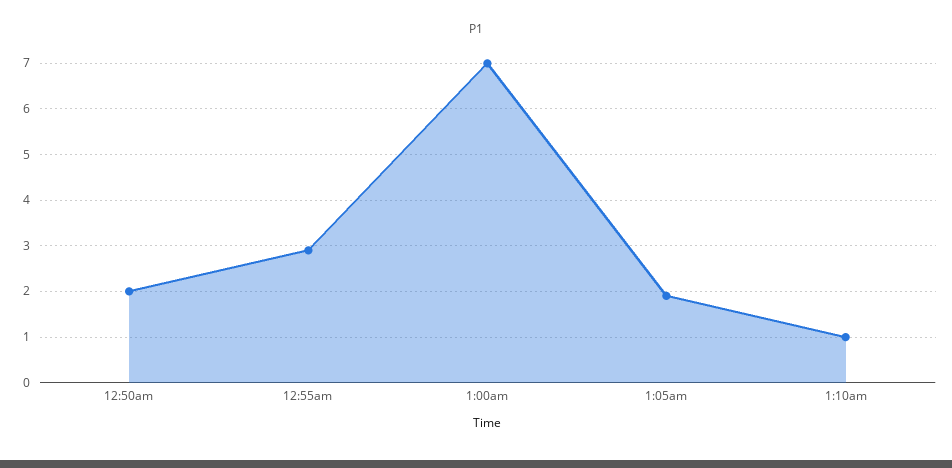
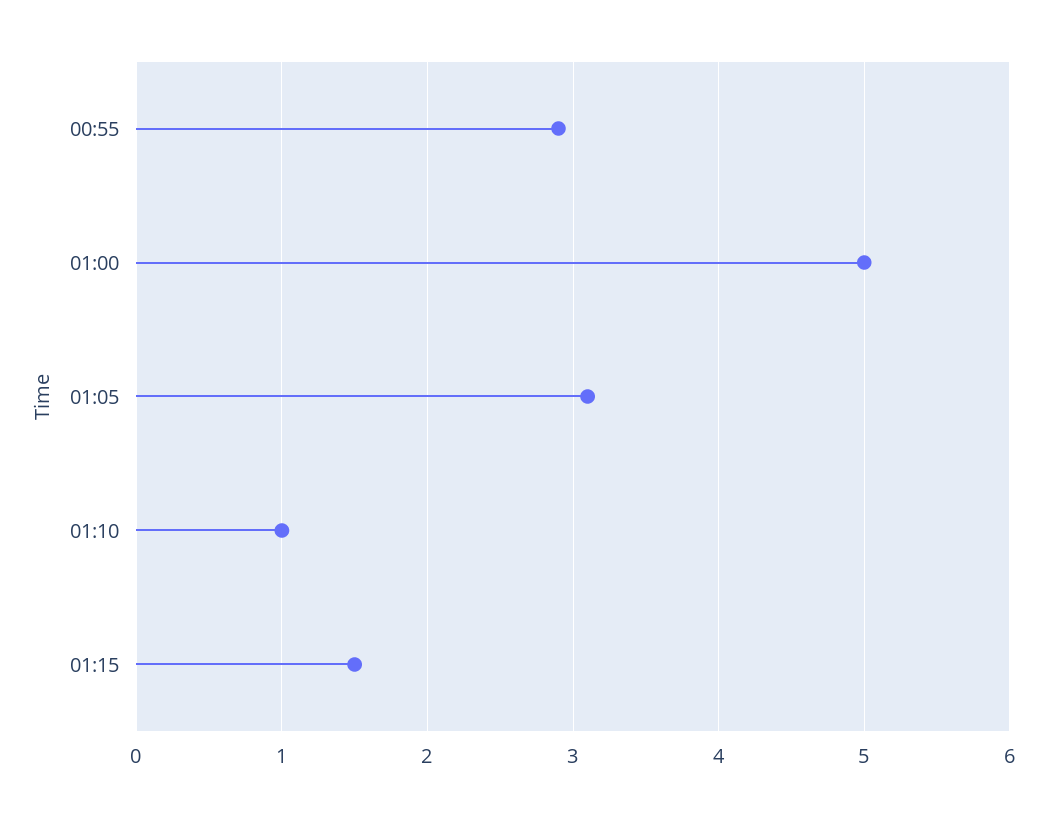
12:50am: 2 -> none
1:00am: 7 -> 5
1:05am: 2 -> 3.1
01:15: none -> 1.5

